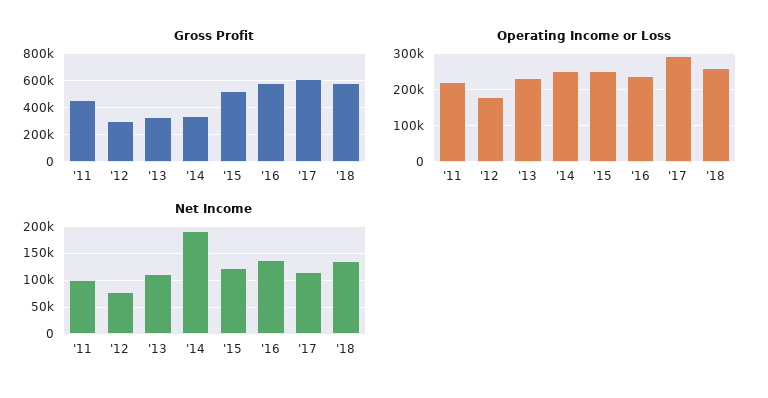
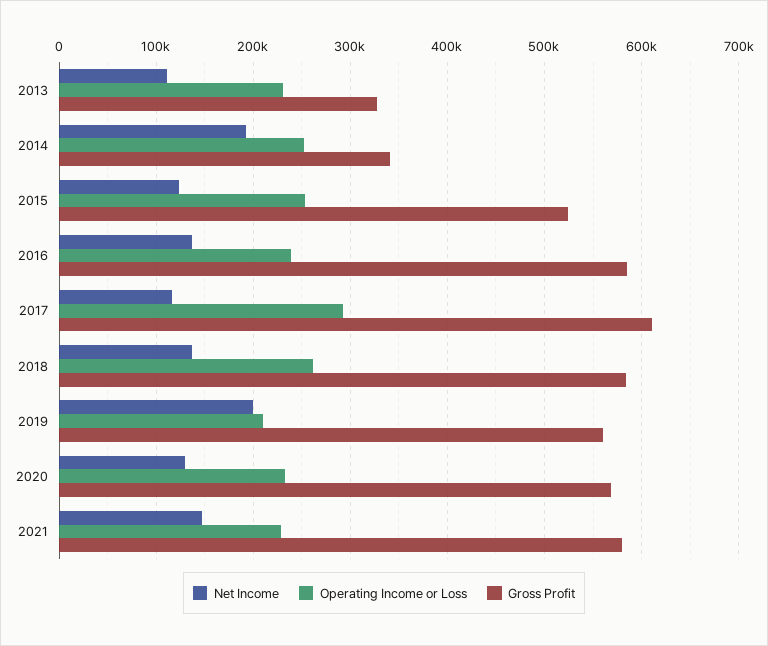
Gross Profit, '11: 450000 -> none
Gross Profit, '12: 300000 -> none
Operating Income or Loss, '11: 220000 -> none
Operating Income or Loss, '12: 180000 -> none
Net Income, '11: 100000 -> none
Net Income, '12: 75000 -> none
Net Income, 2019: none -> 200000
Operating Income or Loss, 2019: none -> 210000
Gross Profit, 2019: none -> 560000
Net Income, 2020: none -> 130000
Operating Income or Loss, 2020: none -> 230000
Gross Profit, 2020: none -> 570000
Net Income, 2021: none -> 150000
Operating Income or Loss, 2021: none -> 230000
Gross Profit, 2021: none -> 580000

